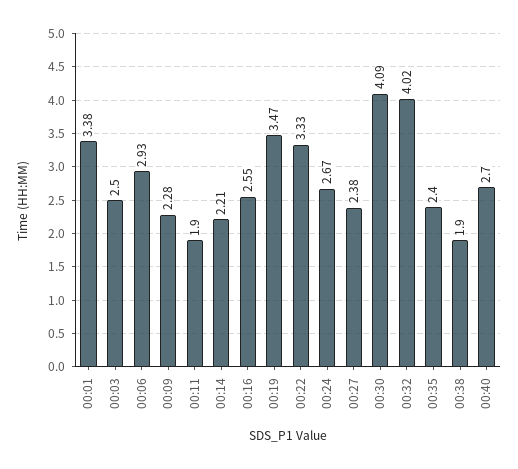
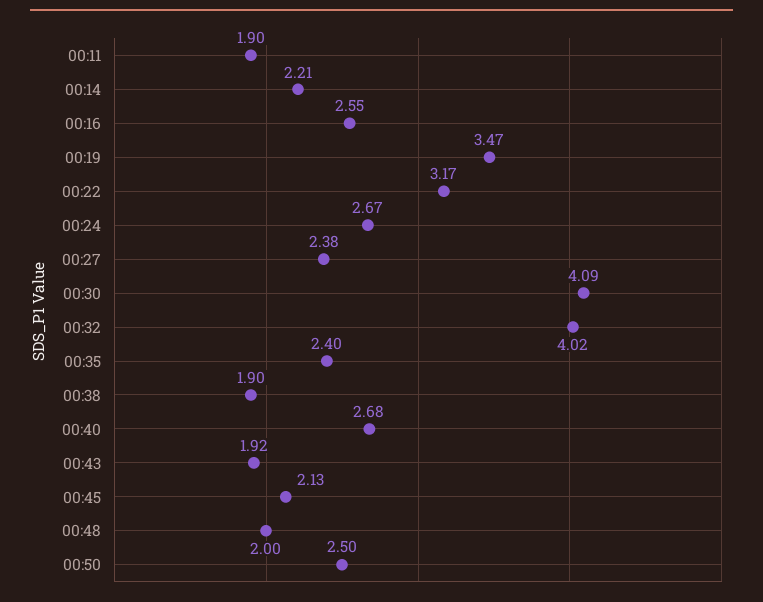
00:01: 3.38 -> none
00:03: 2.5 -> none
00:06: 2.93 -> none
00:09: 2.28 -> none
00:22: 3.33 -> 3.17
00:40: 2.7 -> 2.68
00:43: none -> 1.92
00:45: none -> 2.13
00:48: none -> 2
00:50: none -> 2.5

